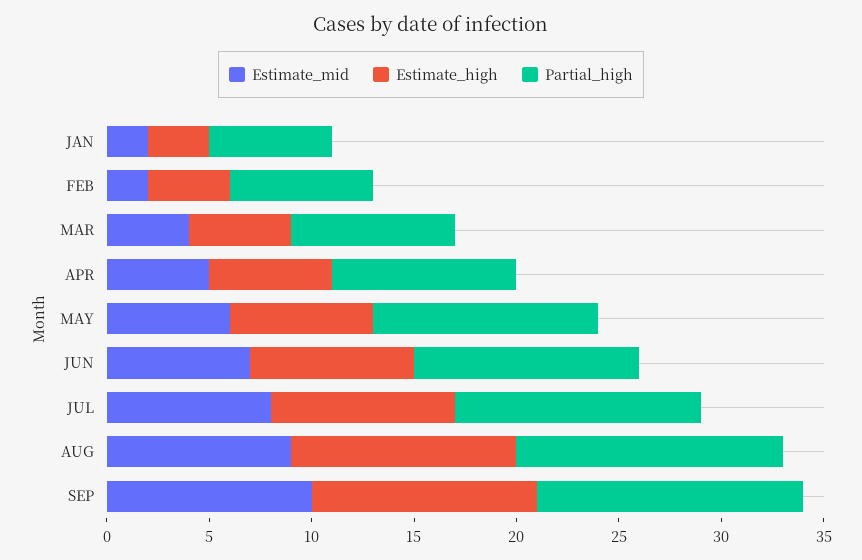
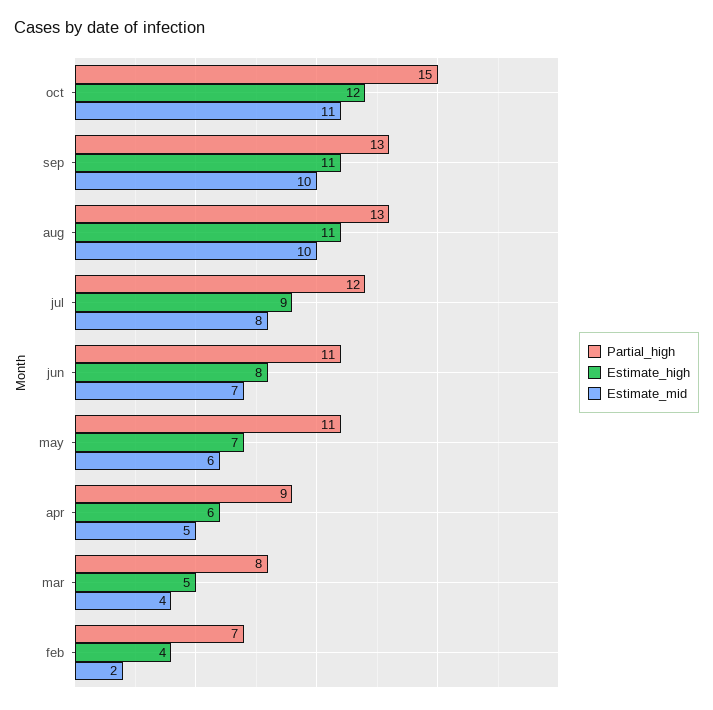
Estimate_mid, JAN: 2 -> none
Estimate_high, JAN: 3 -> none
Partial_high, JAN: 6 -> none
Estimate_mid, AUG: 9 -> 10
Partial_high, oct: none -> 15
Estimate_high, oct: none -> 12
Estimate_mid, oct: none -> 11

